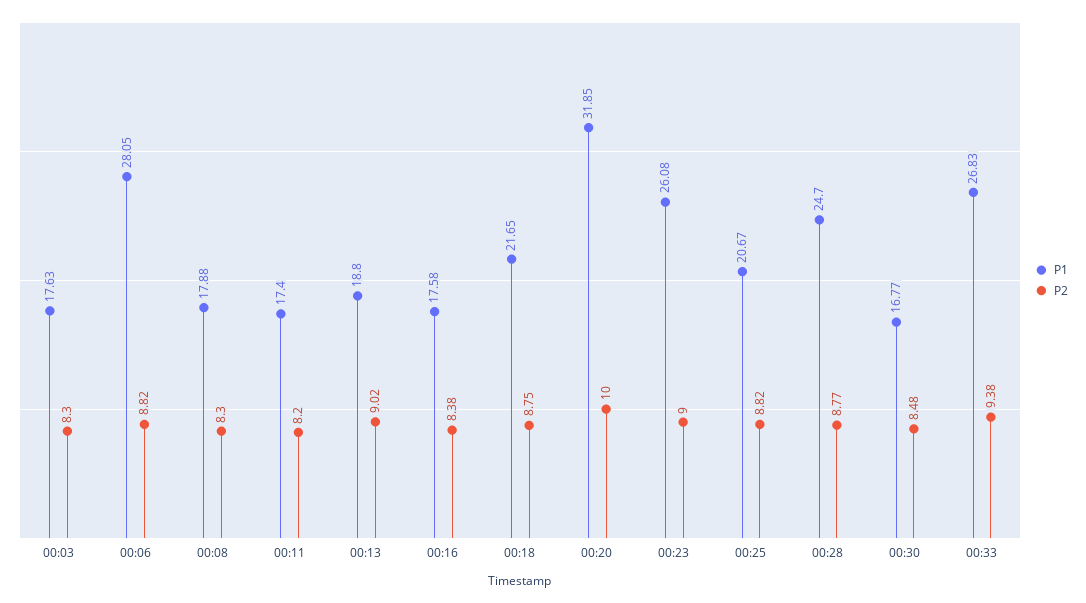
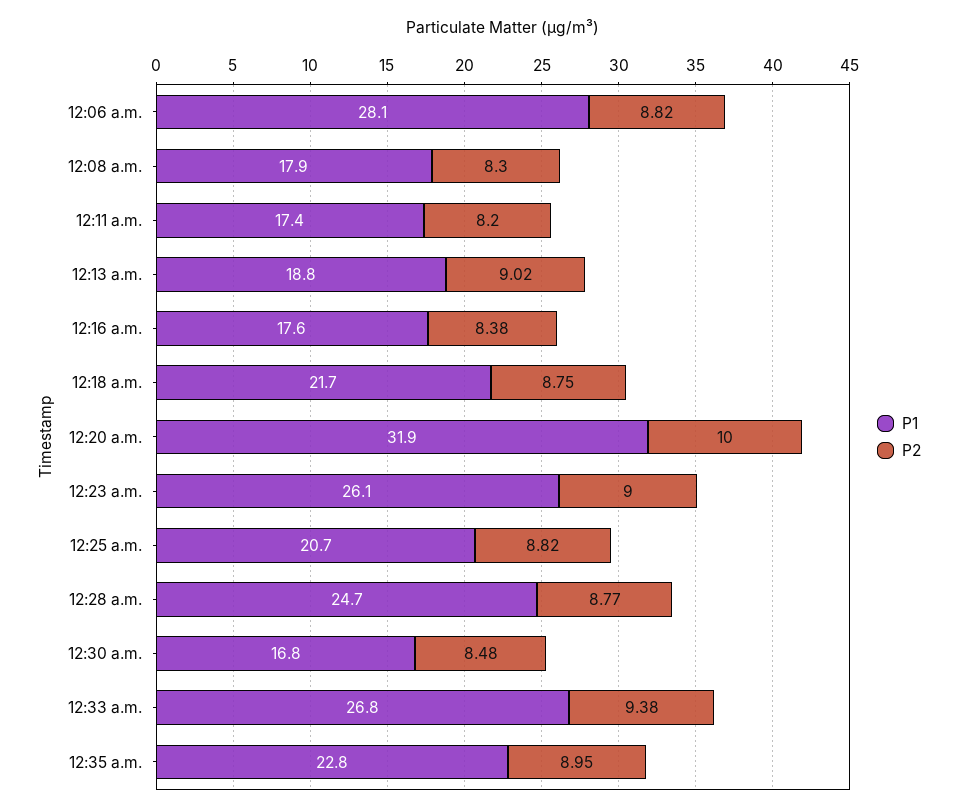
P1, 00:03: 17.63 -> none
P2, 00:03: 8.3 -> none
P1, 12:35 a.m.: none -> 22.8
P2, 12:35 a.m.: none -> 8.95

